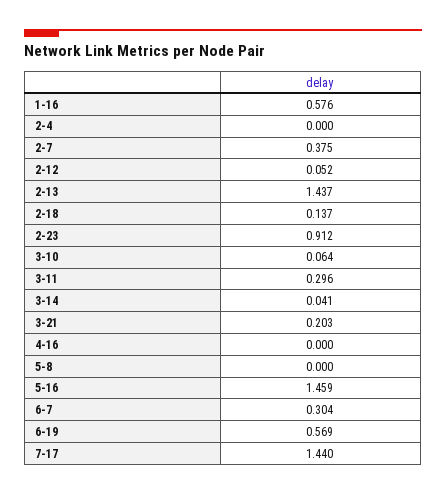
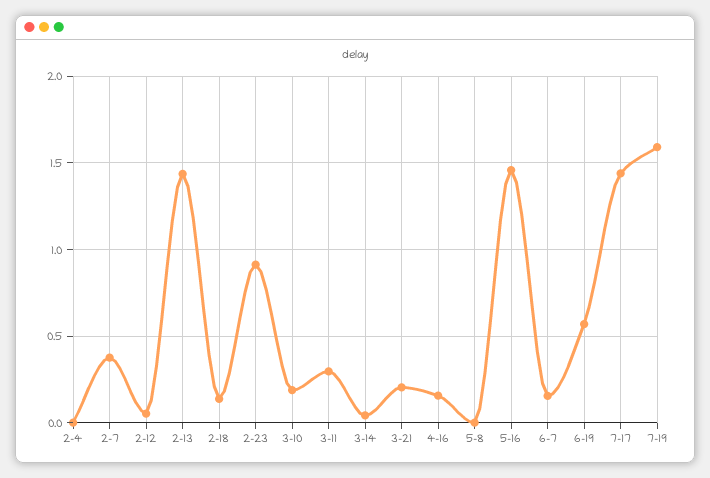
1-16: 0.576 -> none
3-10: 0.064 -> 0.2
4-16: 0 -> 0.15
6-7: 0.304 -> 0.15
7-19: none -> 1.6

